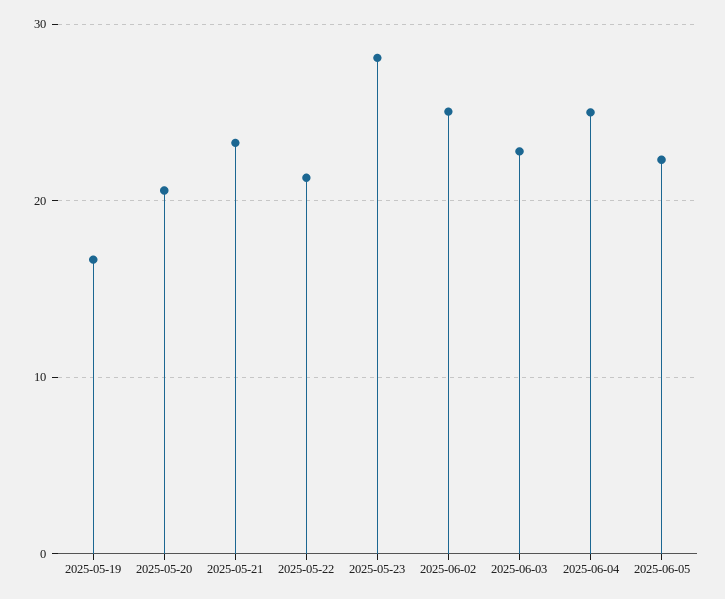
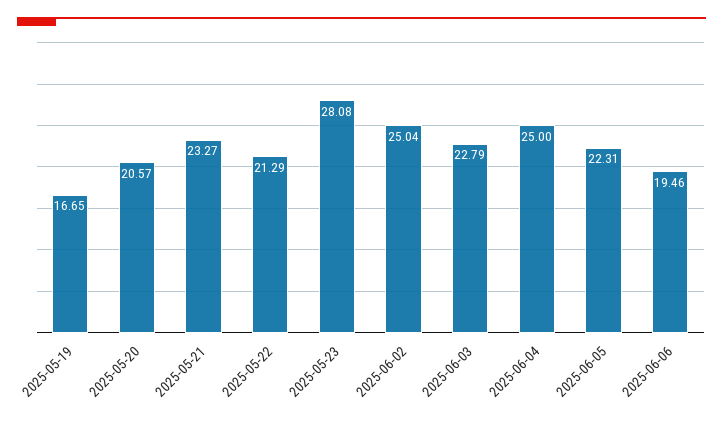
2025-06-06: none -> 19.46

